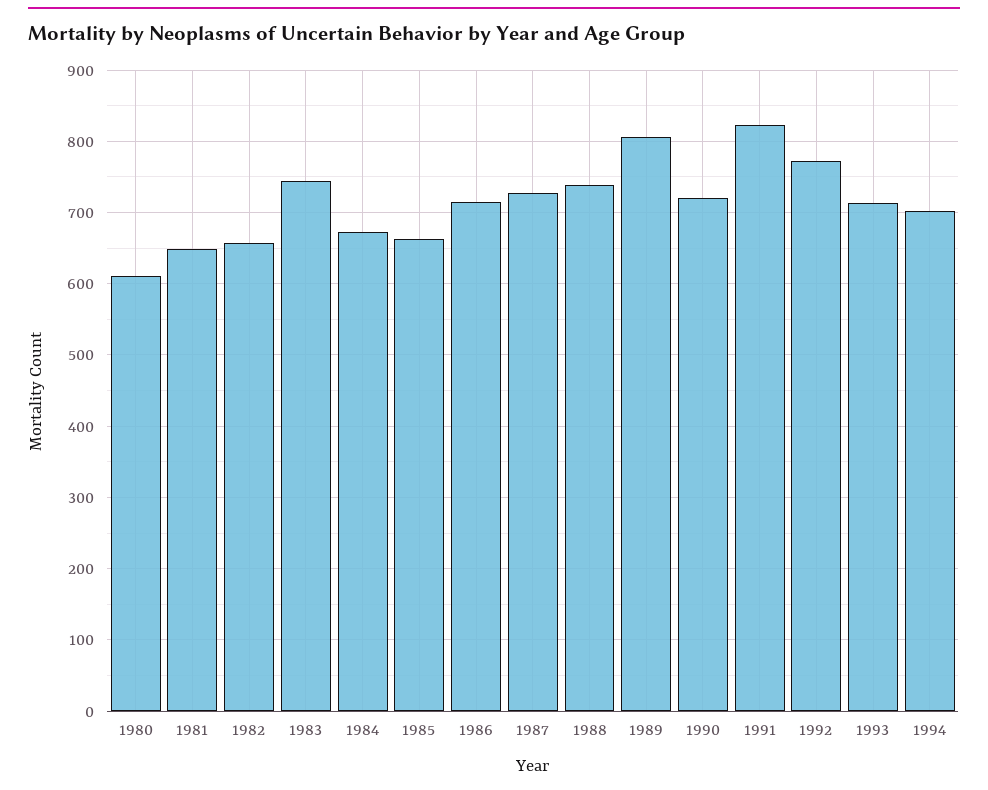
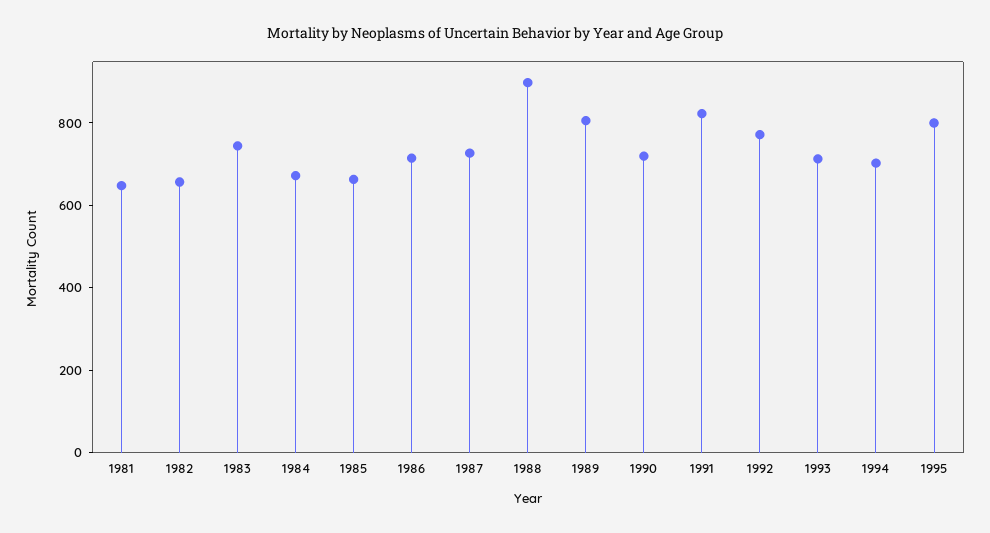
1980: 610 -> none
1988: 740 -> 900
1995: none -> 800

